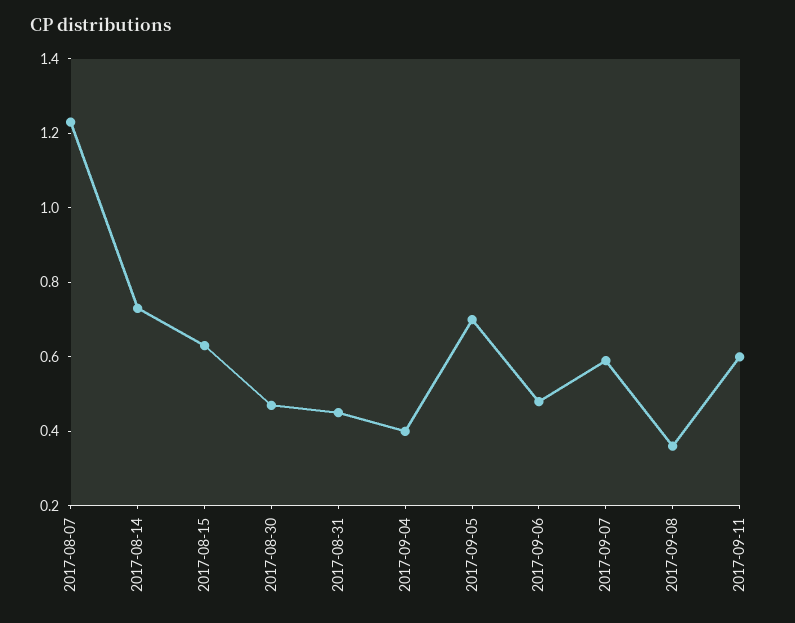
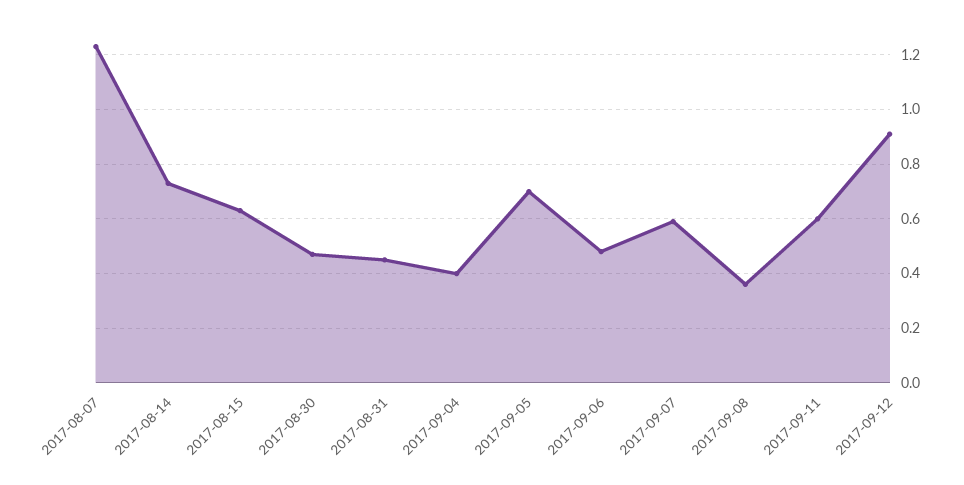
2017-09-12: none -> 0.9

